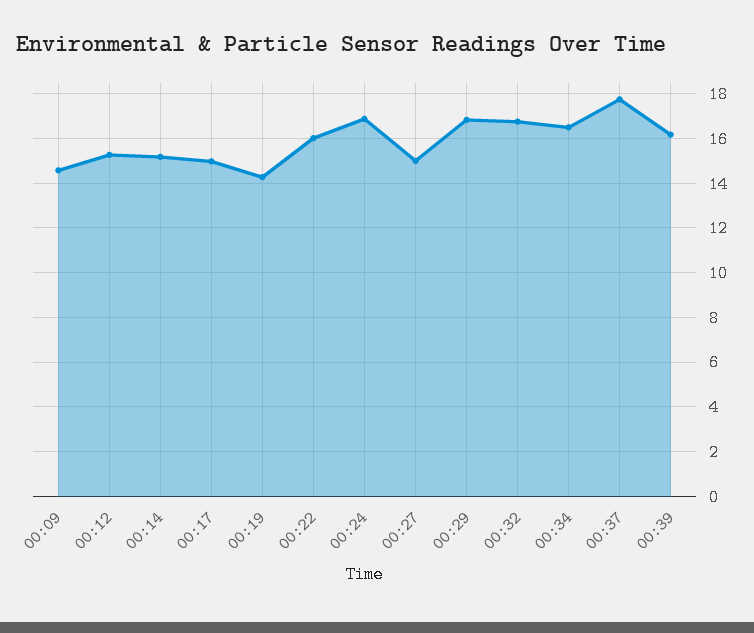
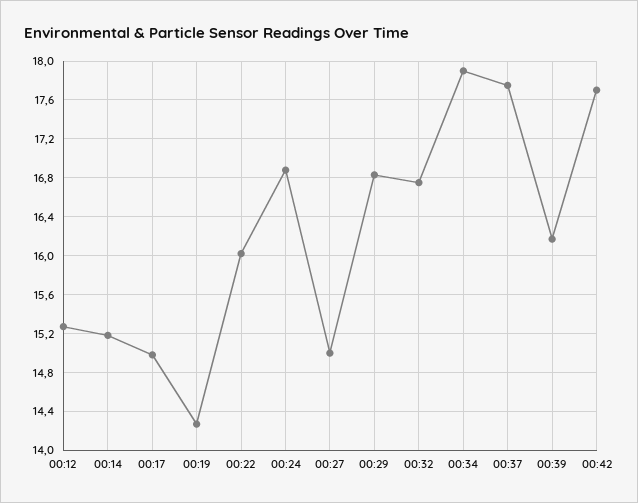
00:09: 14.5 -> none
00:34: 16.5 -> 17.9
00:42: none -> 17.7

